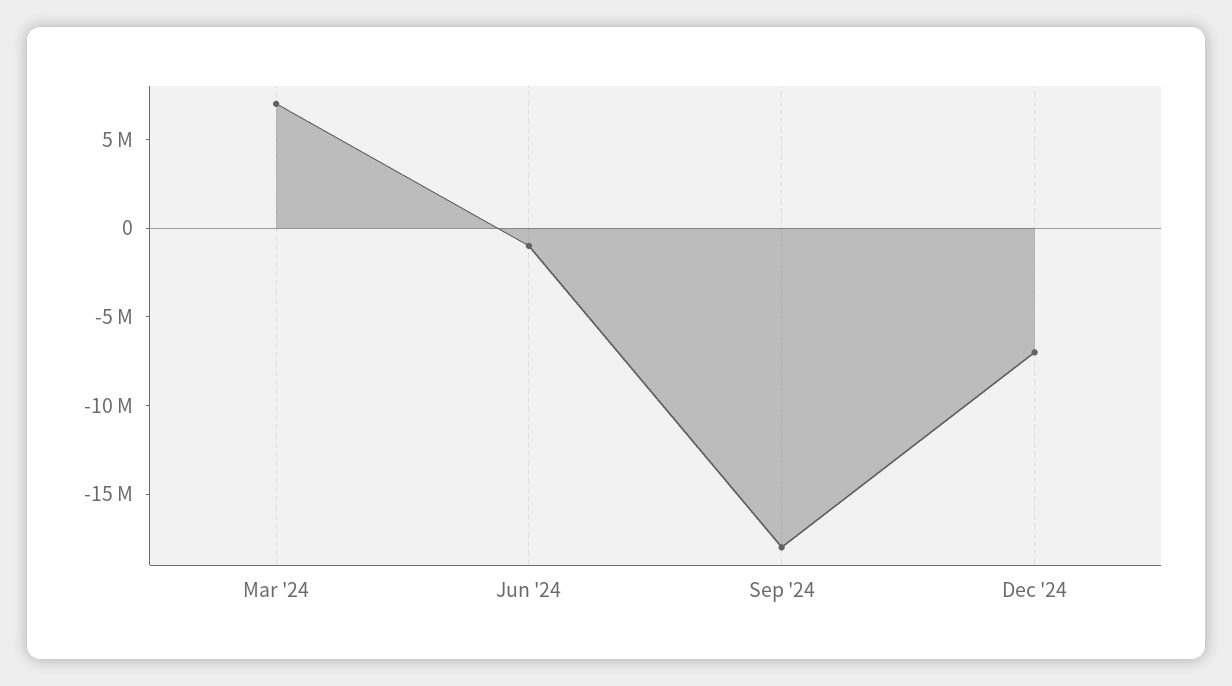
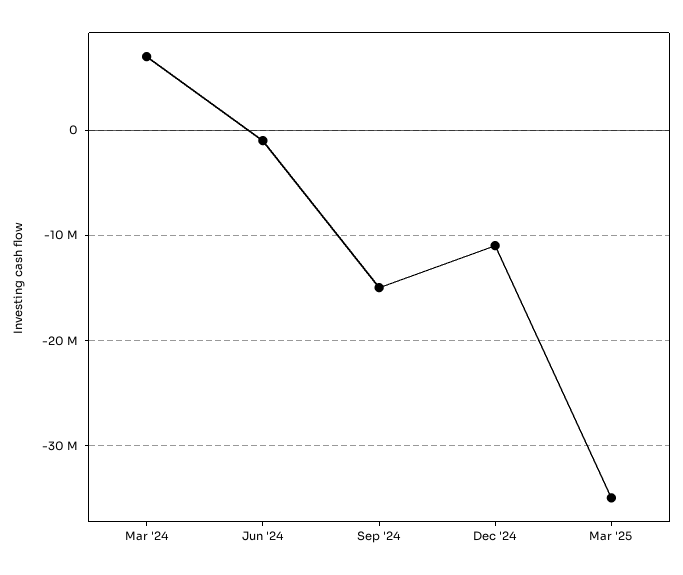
Sep '24: -18000000 -> -15000000
Dec '24: -7000000 -> -11000000
Mar '25: none -> -35000000

